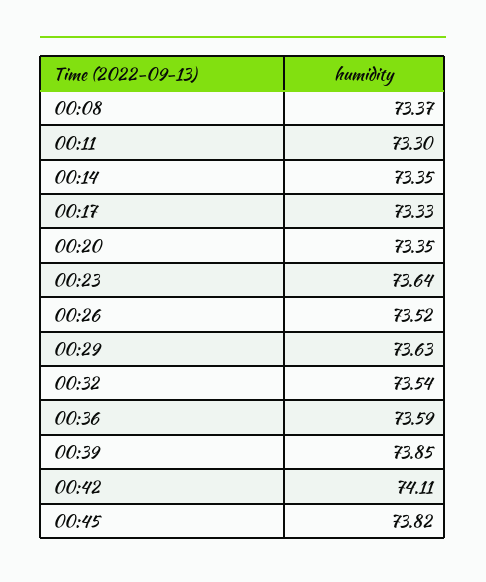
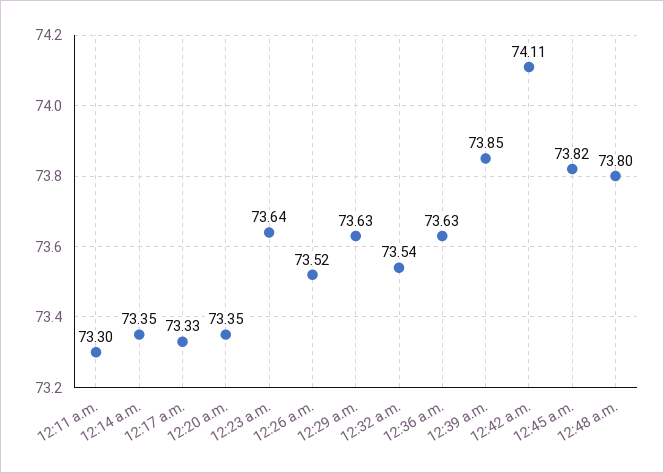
00:08: 73.37 -> none
00:36: 73.59 -> 73.63
12:48 a.m.: none -> 73.8

